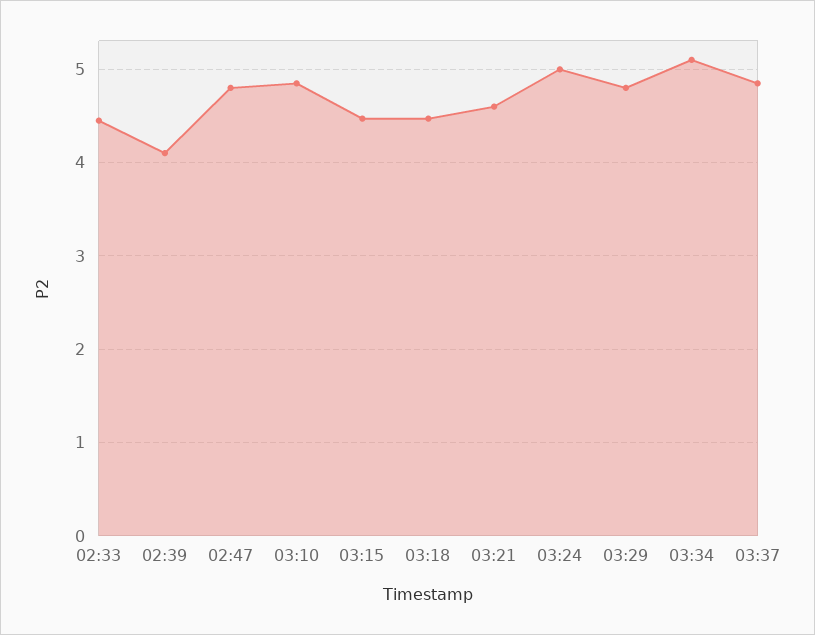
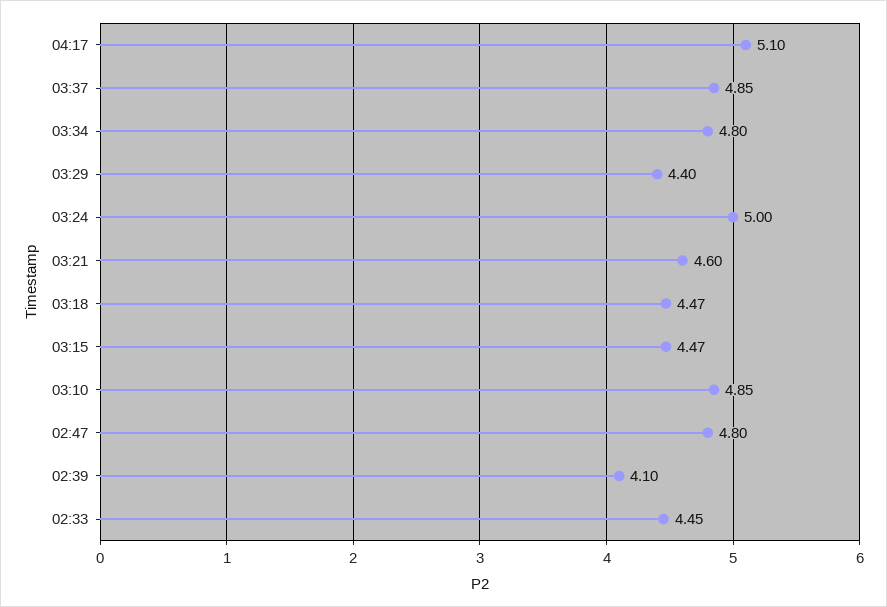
03:29: 4.8 -> 4.4
03:34: 5.1 -> 4.8
04:17: none -> 5.1

